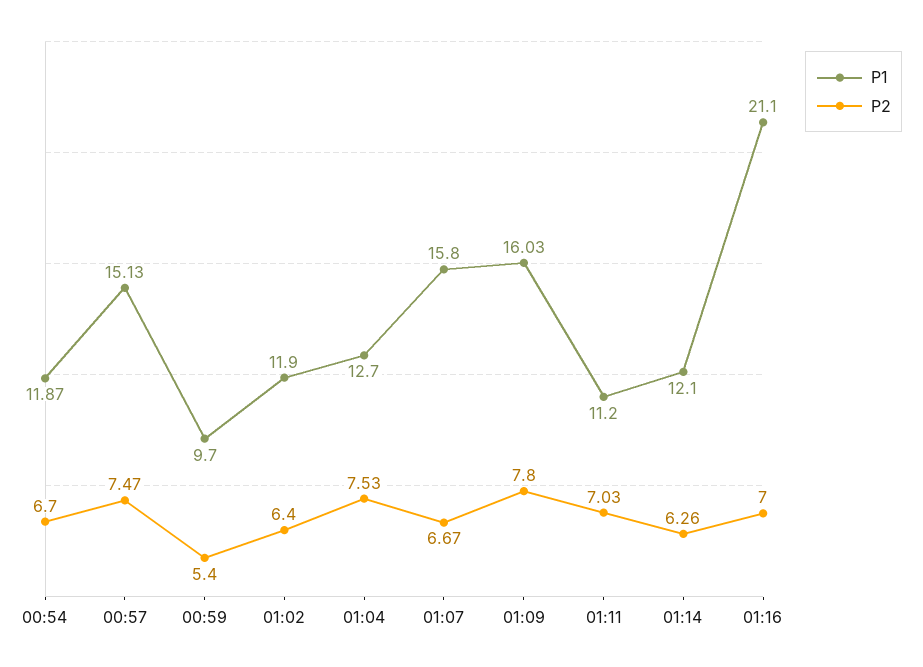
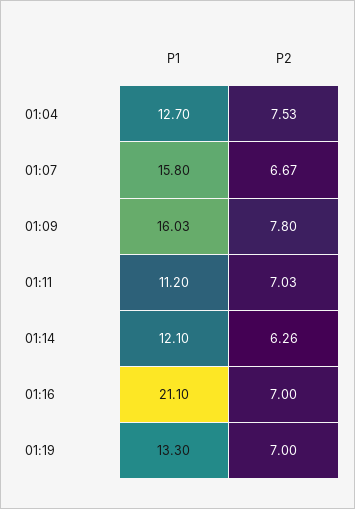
P1, 00:54: 11.87 -> none
P2, 00:54: 6.7 -> none
P1, 00:57: 15.13 -> none
P2, 00:57: 7.47 -> none
P1, 00:59: 9.7 -> none
P2, 00:59: 5.4 -> none
P1, 01:02: 11.9 -> none
P2, 01:02: 6.4 -> none
P1, 01:19: none -> 13.3
P2, 01:19: none -> 7

